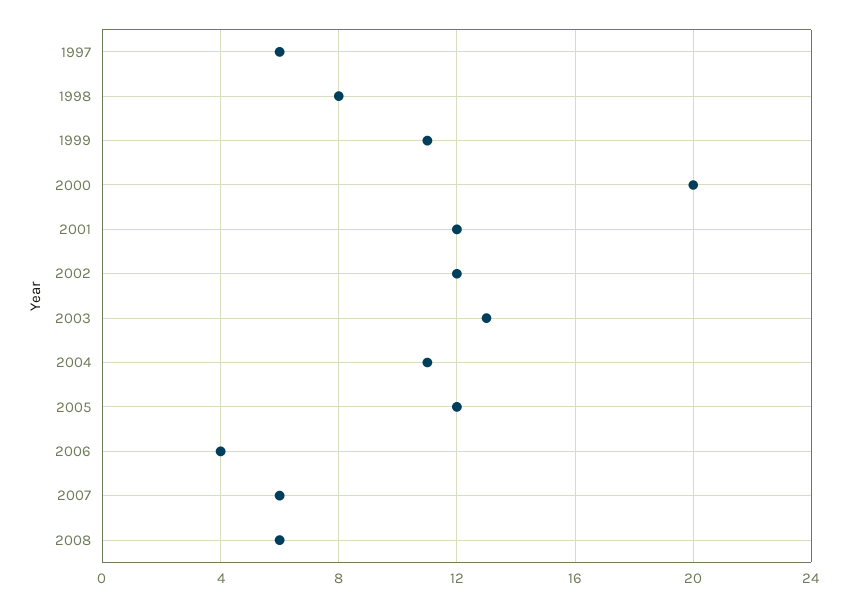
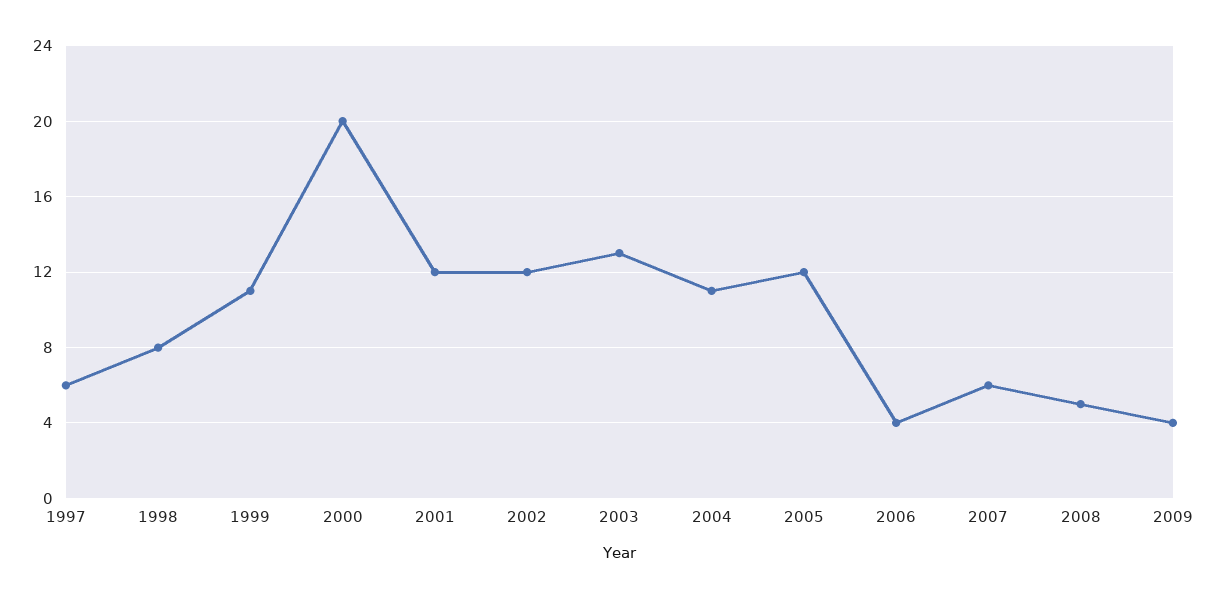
2008: 6 -> 5
2009: none -> 4

